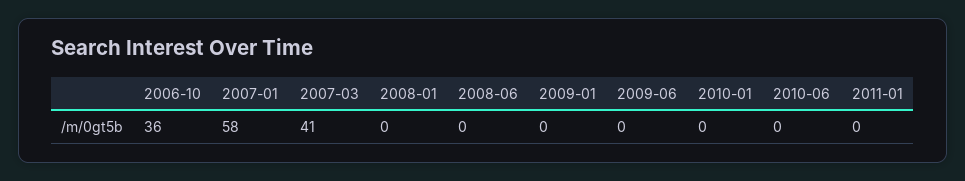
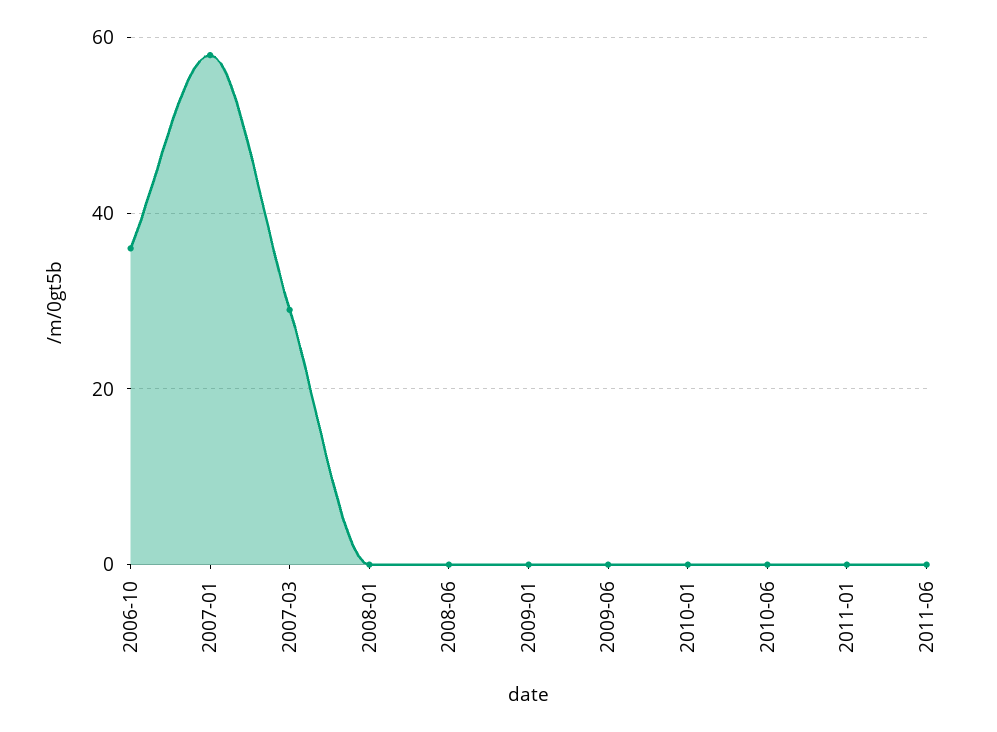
2007-03: 41 -> 30
2011-06: none -> 0

